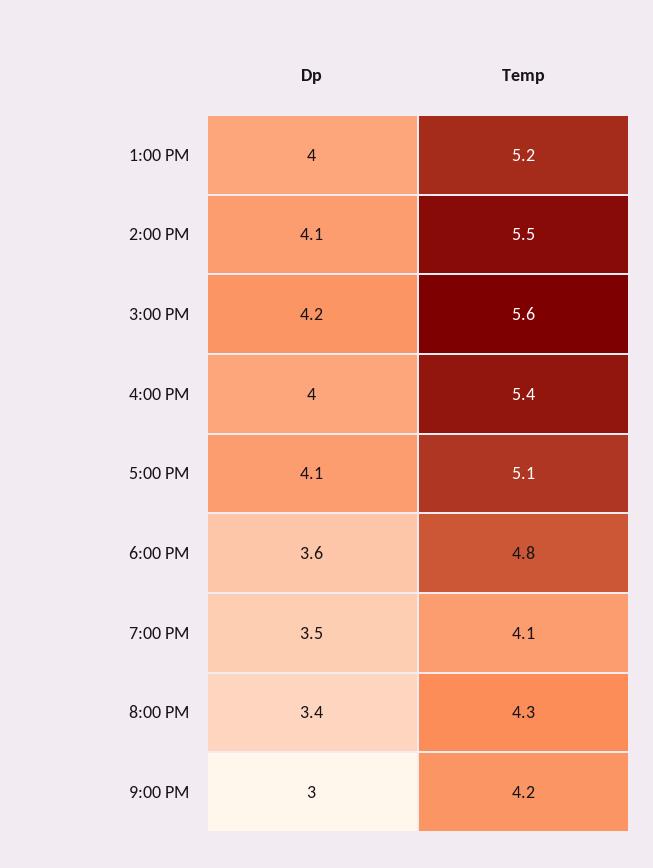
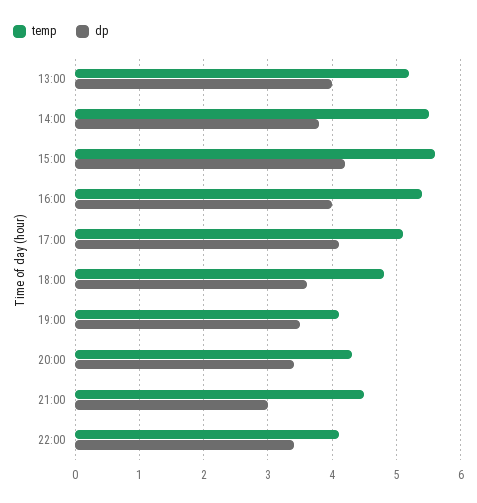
Dp, 2:00 PM: 4.1 -> 3.8
Temp, 9:00 PM: 4.2 -> 4.5
Temp, 22:00: none -> 4.1
Dp, 22:00: none -> 3.4

